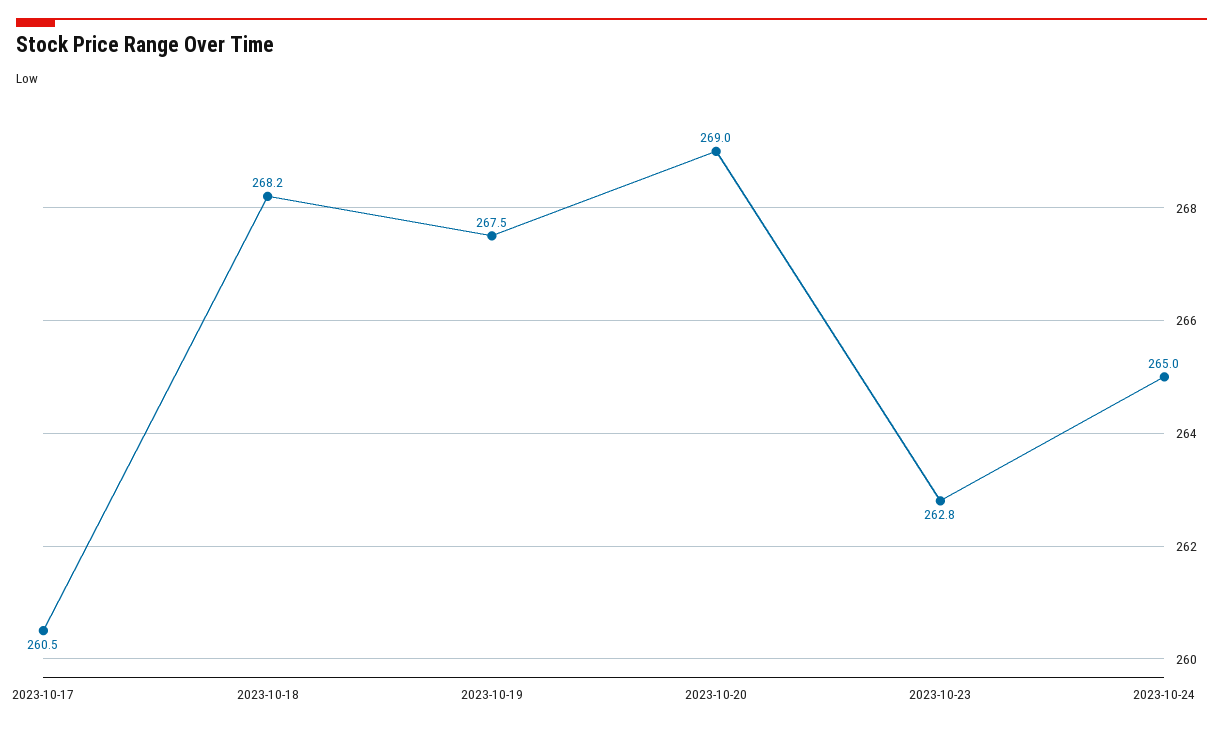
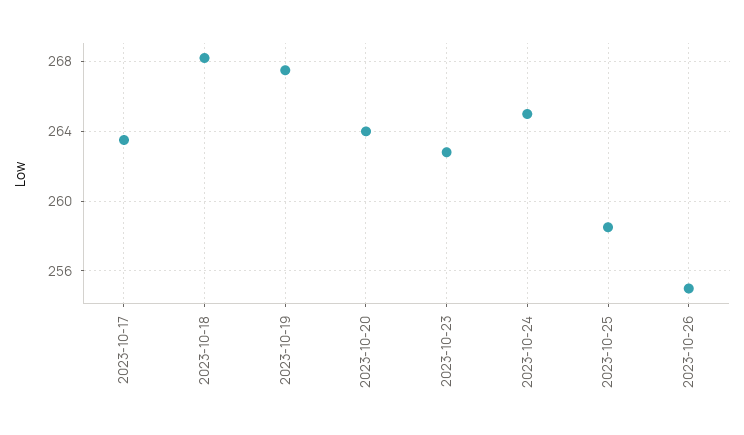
2023-10-17: 260.5 -> 263.5
2023-10-20: 269 -> 264
2023-10-25: none -> 258.5
2023-10-26: none -> 255

